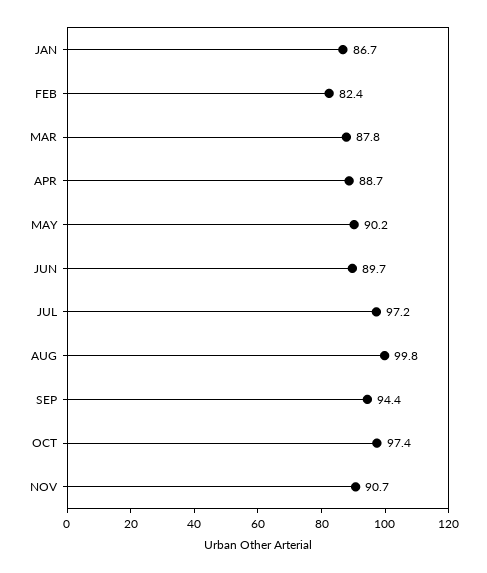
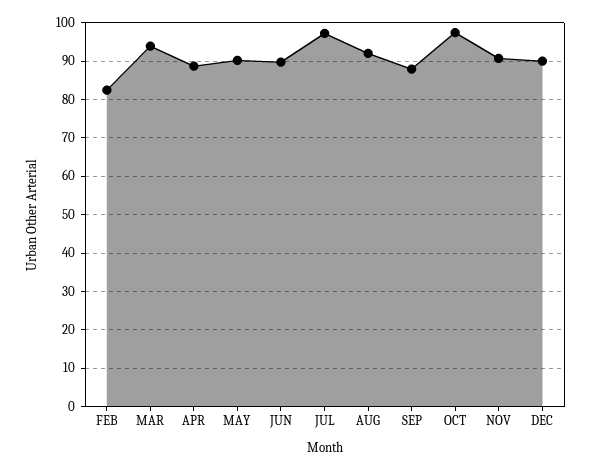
JAN: 86.7 -> none
MAR: 87.8 -> 94
AUG: 99.8 -> 92
SEP: 94.4 -> 88
DEC: none -> 90

